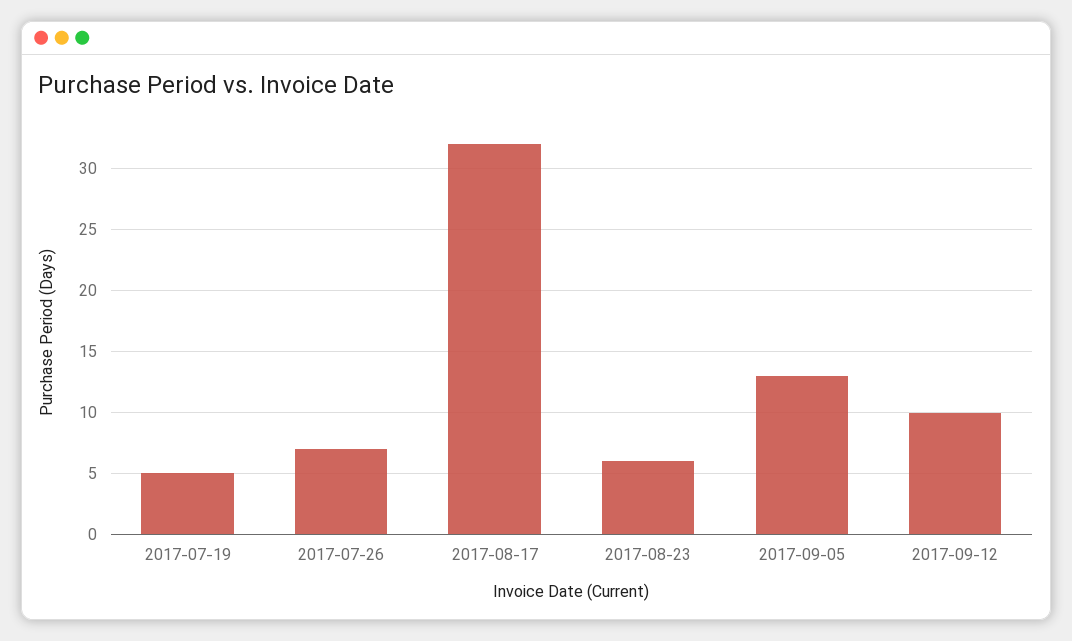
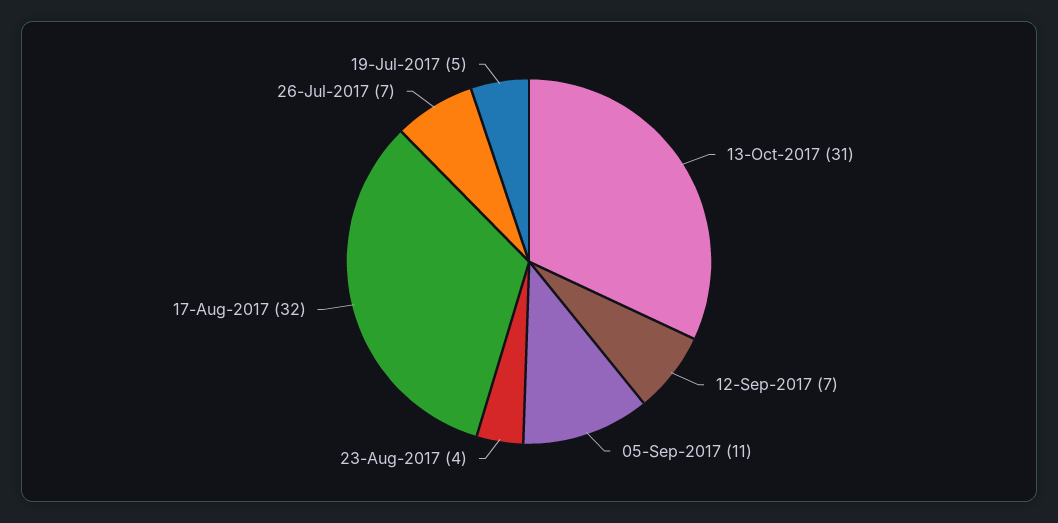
2017-08-23: 6 -> 4
2017-09-05: 13 -> 11
2017-09-12: 10 -> 7
13-Oct-2017: none -> 31

